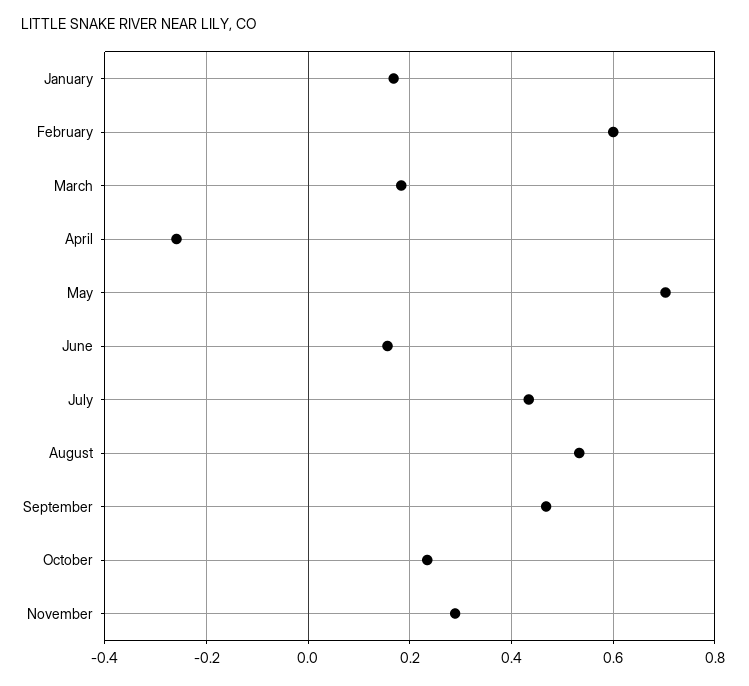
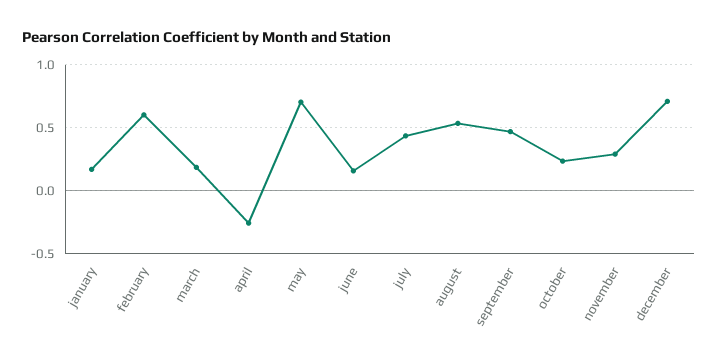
december: none -> 0.7

